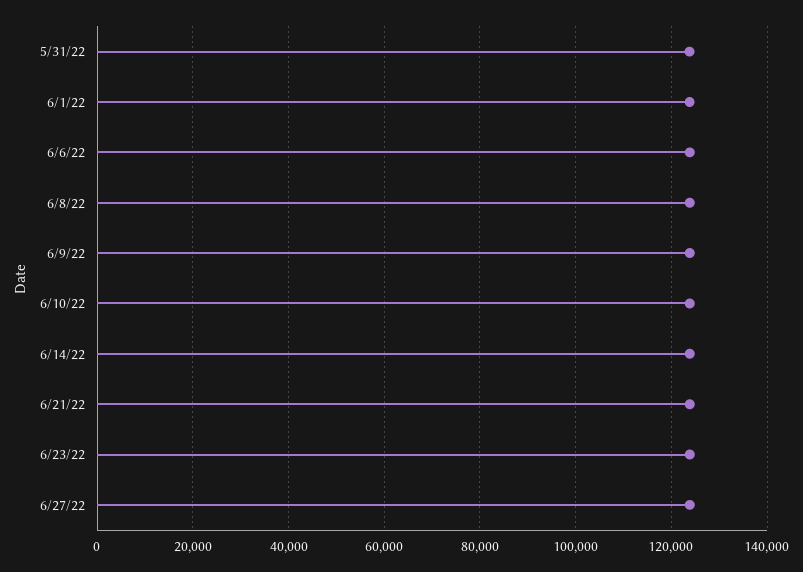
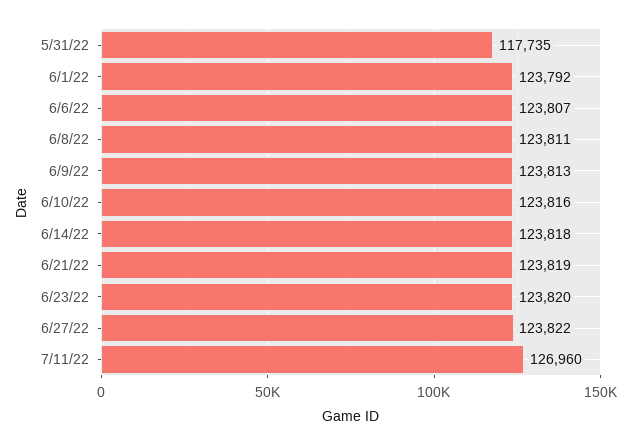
5/31/22: 124000 -> 117735
7/11/22: none -> 126960

